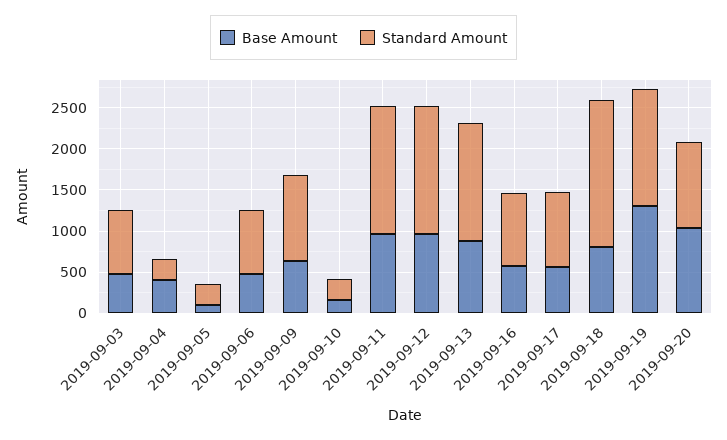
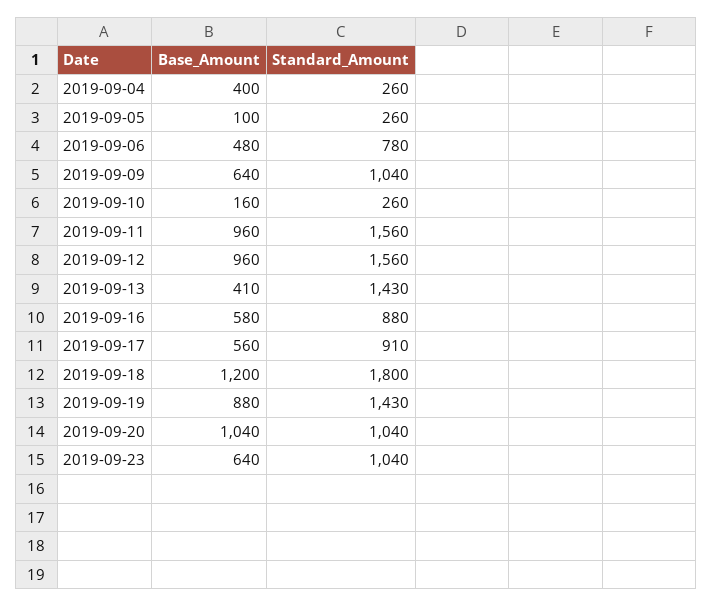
Base Amount, 2019-09-03: 500 -> none
Standard Amount, 2019-09-03: 800 -> none
Base Amount, 2019-09-13: 900 -> 410
Base Amount, 2019-09-18: 800 -> 1200
Base Amount, 2019-09-19: 1300 -> 880
Base Amount, 2019-09-23: none -> 640
Standard Amount, 2019-09-23: none -> 1040

